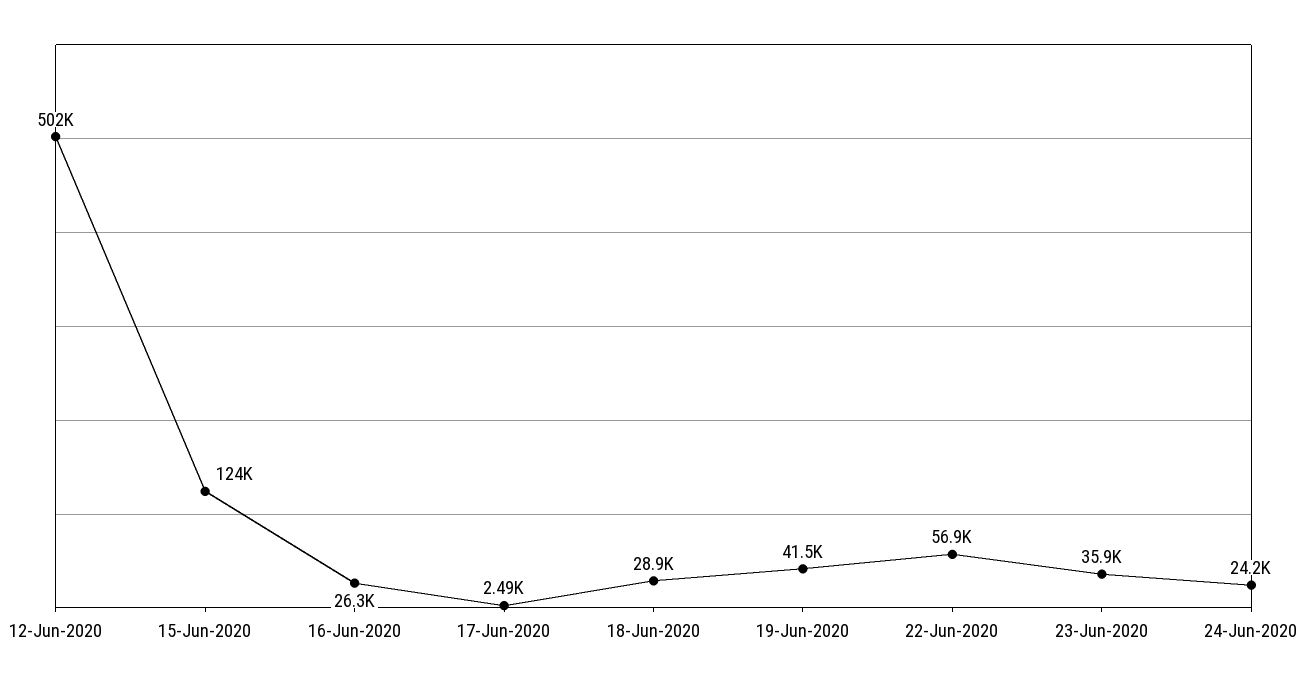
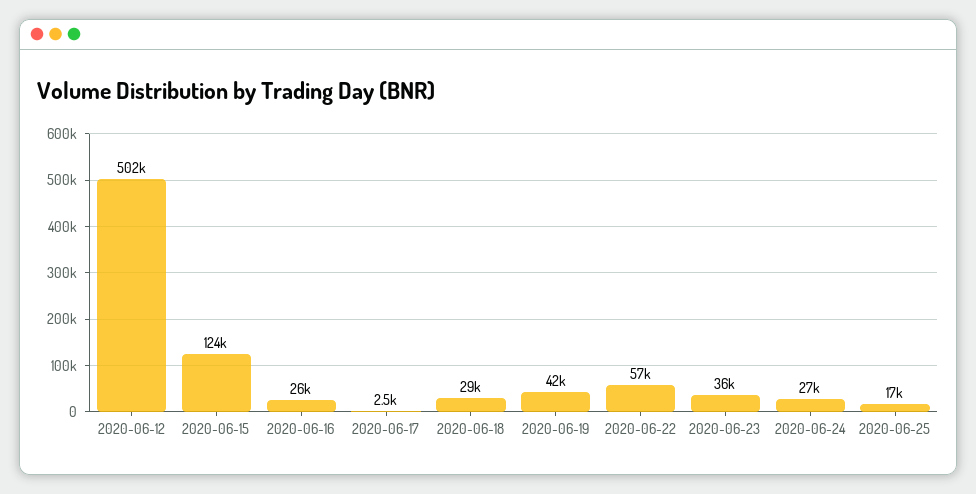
24-Jun-2020: 24200 -> 27000
2020-06-25: none -> 17000

